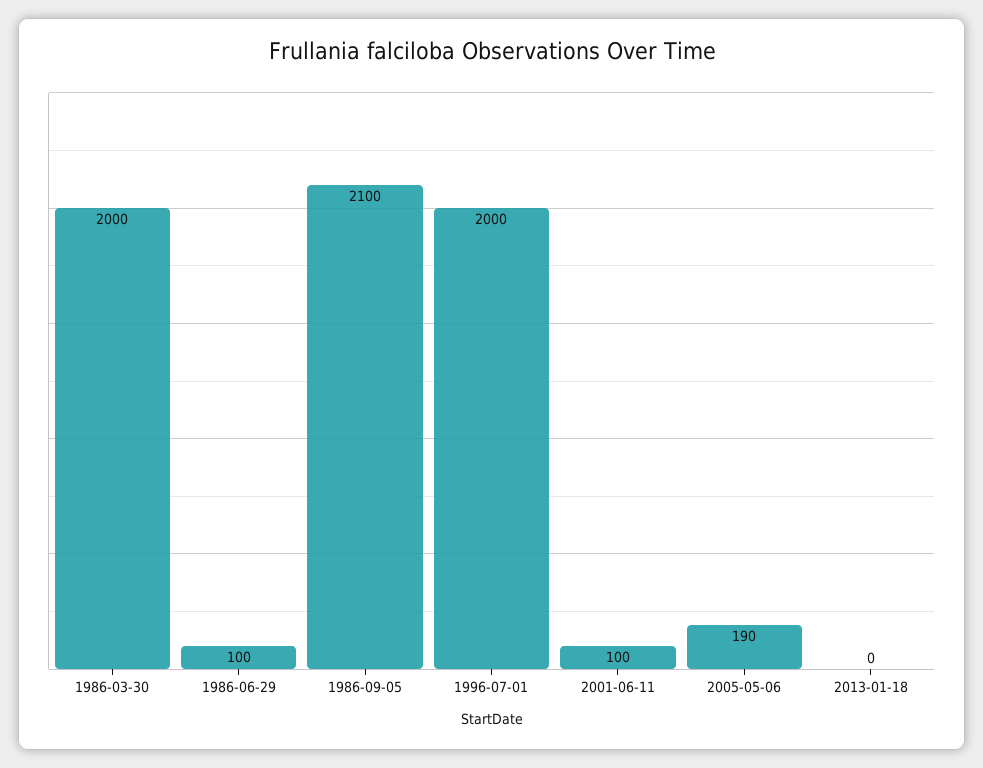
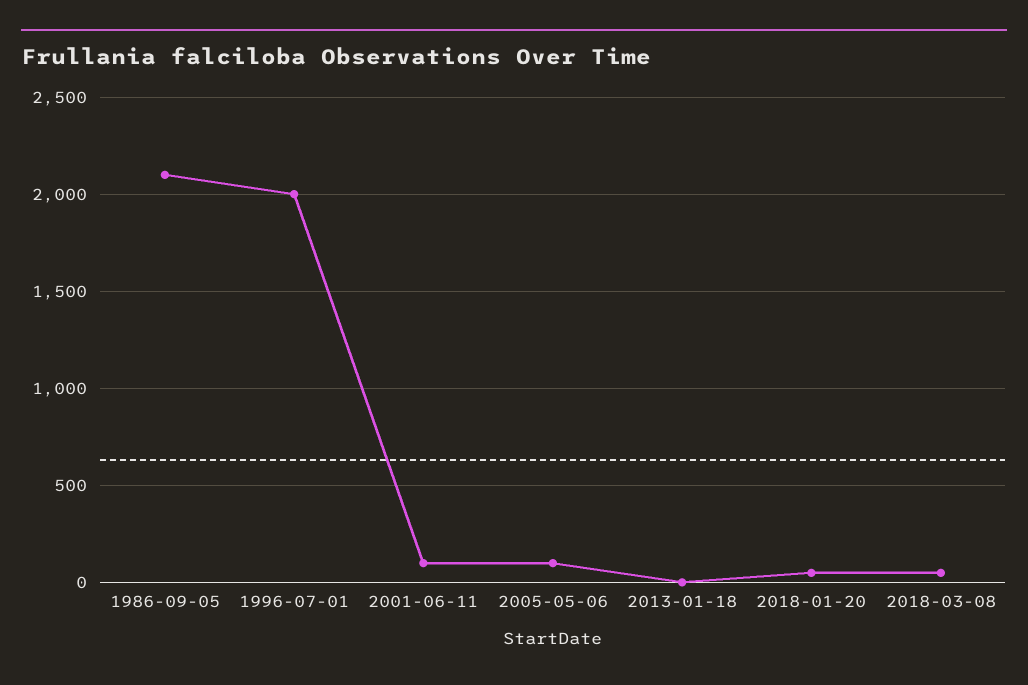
1986-03-30: 2000 -> none
1986-06-29: 100 -> none
2005-05-06: 190 -> 100
2018-01-20: none -> 50
2018-03-08: none -> 50

